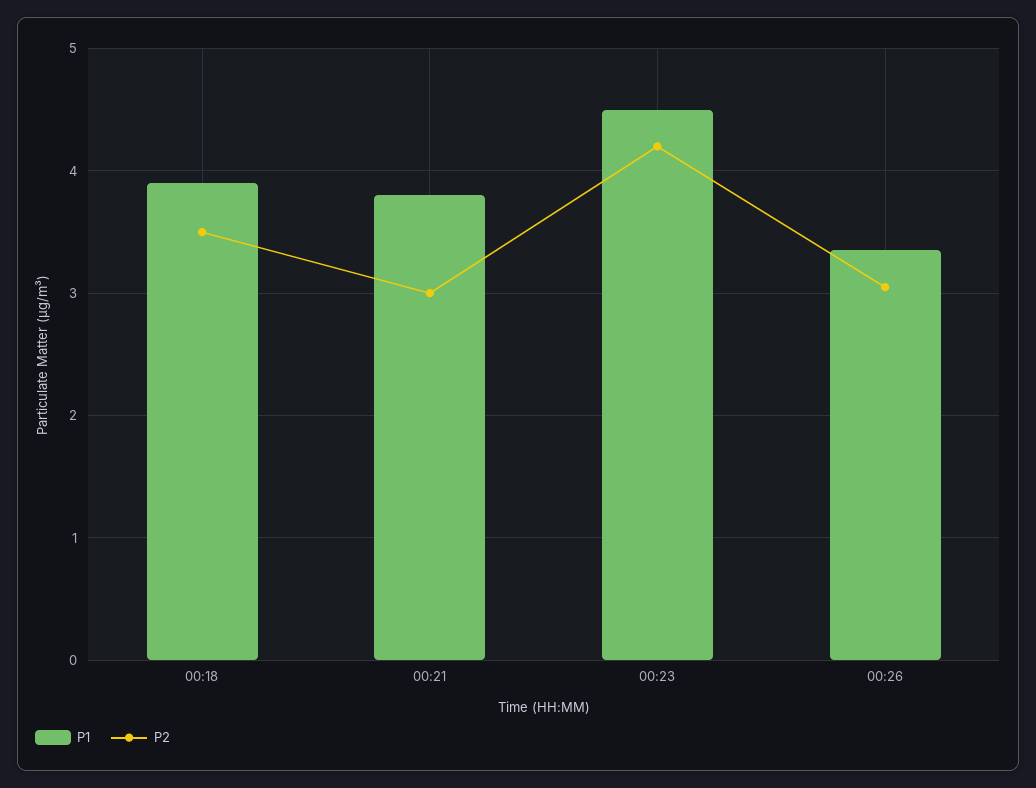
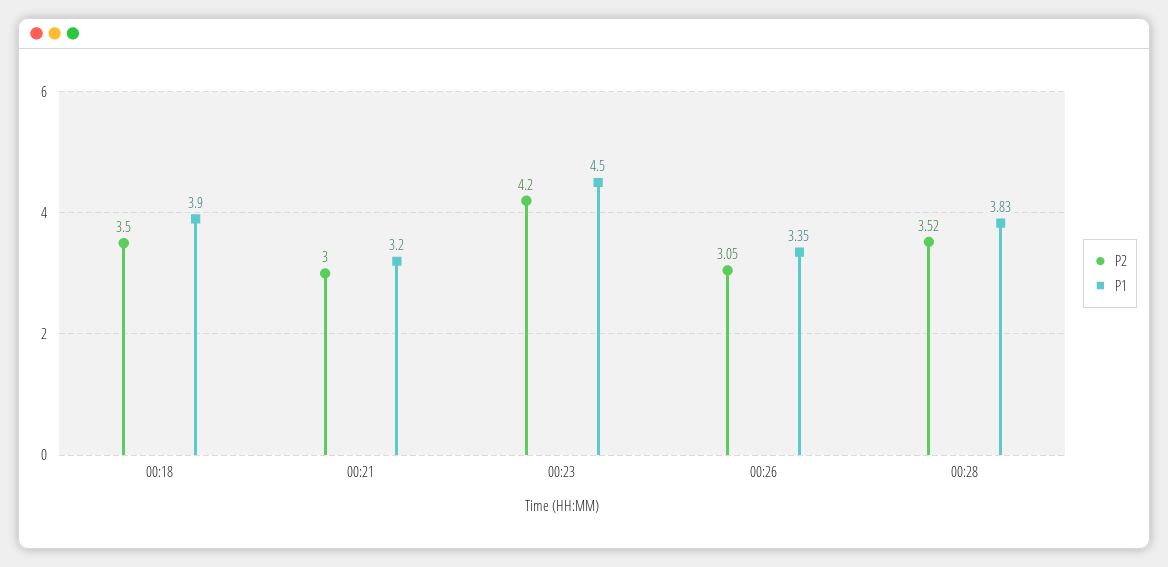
P1, 00:21: 3.8 -> 3.2
P2, 00:28: none -> 3.52
P1, 00:28: none -> 3.83

